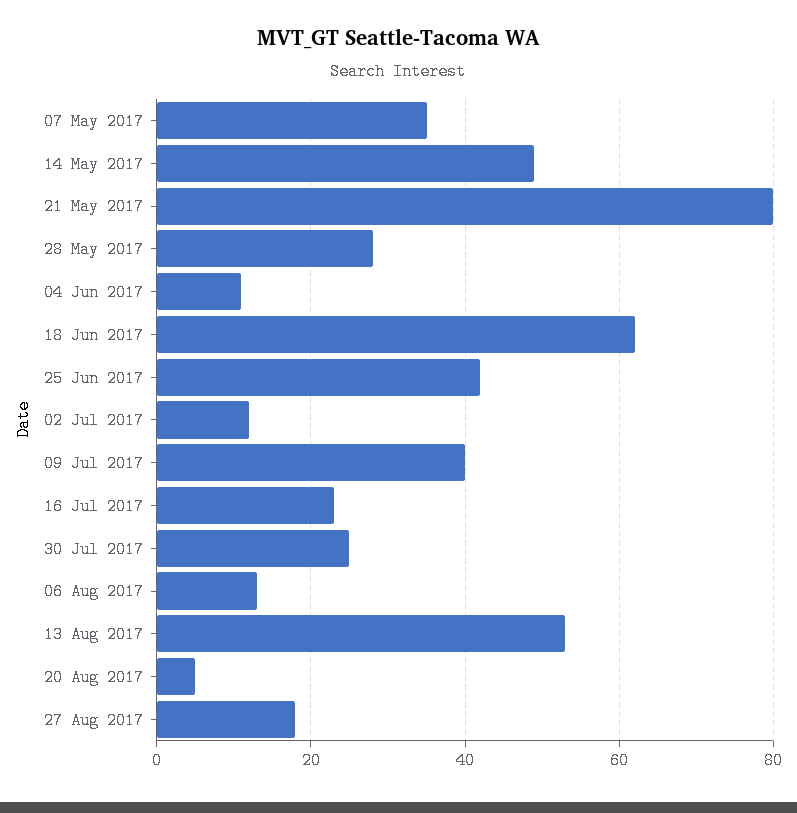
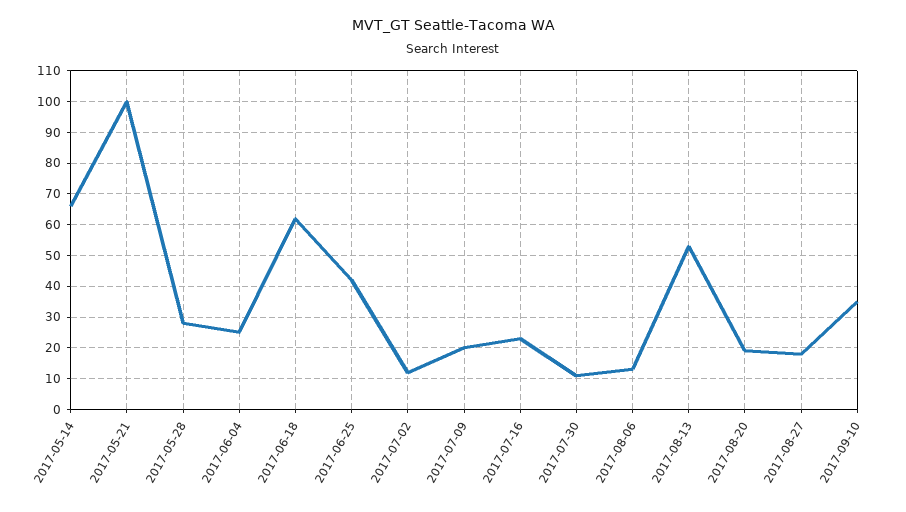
07 May 2017: 35 -> none
14 May 2017: 50 -> 65
21 May 2017: 80 -> 100
04 Jun 2017: 10 -> 25
09 Jul 2017: 40 -> 20
30 Jul 2017: 25 -> 10
20 Aug 2017: 5 -> 20
2017-09-10: none -> 35

